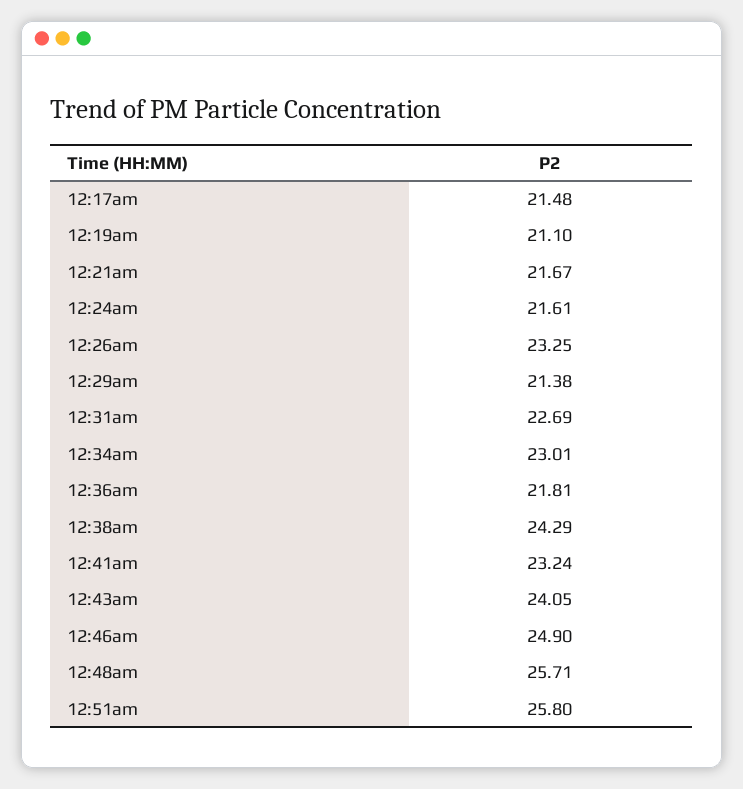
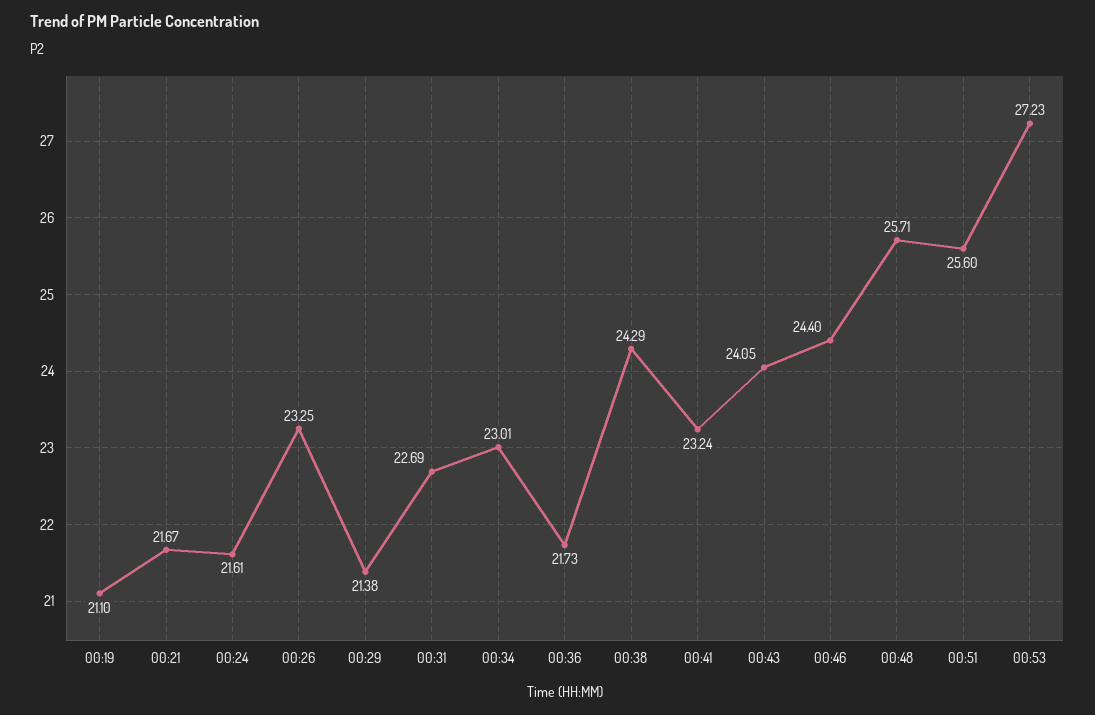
12:17am: 21.48 -> none
12:36am: 21.81 -> 21.73
12:46am: 24.9 -> 24.4
12:51am: 25.8 -> 25.6
00:53: none -> 27.23

